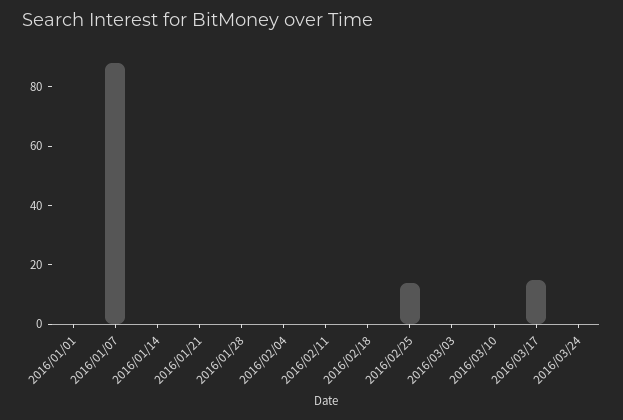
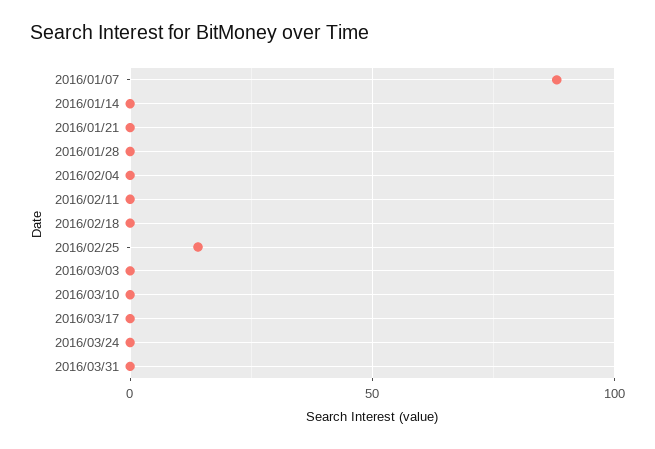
2016/01/01: 0 -> none
2016/03/17: 15 -> 0
2016/03/31: none -> 0

